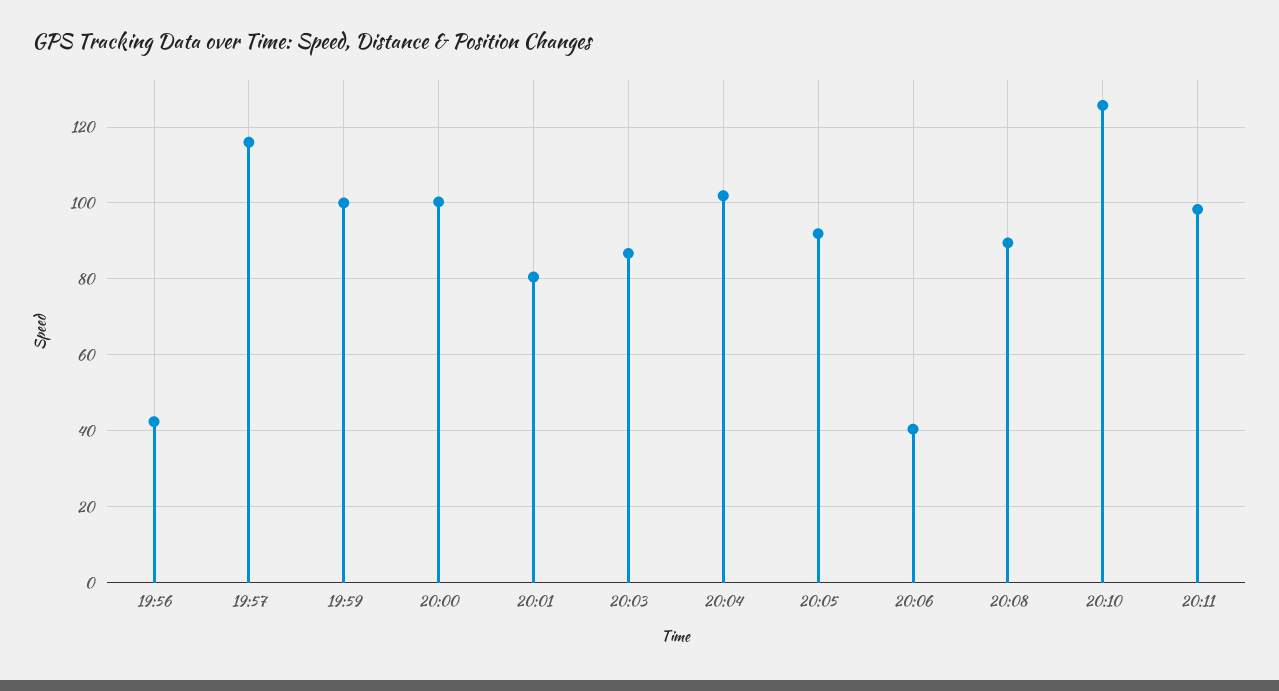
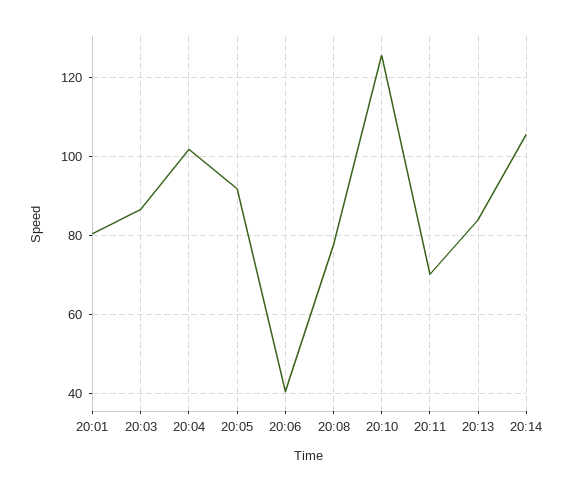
19:56: 42 -> none
19:57: 116 -> none
19:59: 100 -> none
20:00: 100 -> none
20:08: 90 -> 78
20:11: 98 -> 70
20:13: none -> 84
20:14: none -> 106

